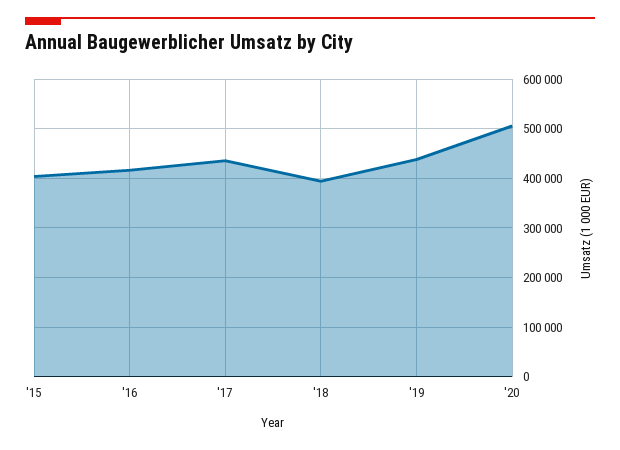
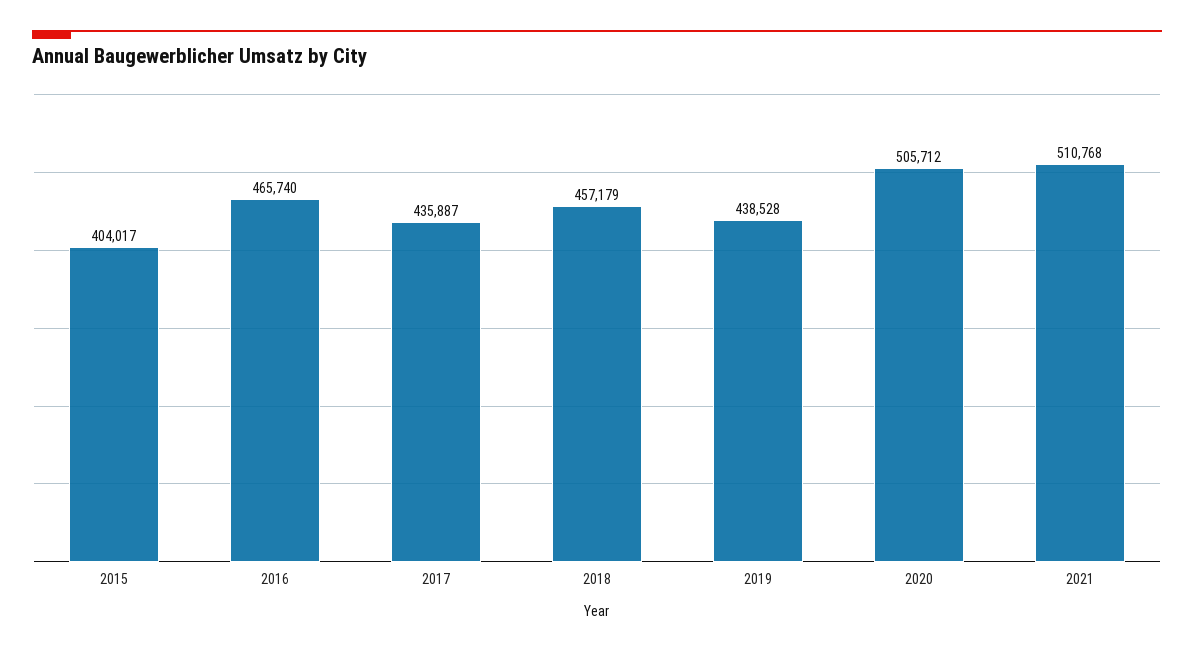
'16: 420000 -> 465740
'18: 400000 -> 457179
2021: none -> 510768

